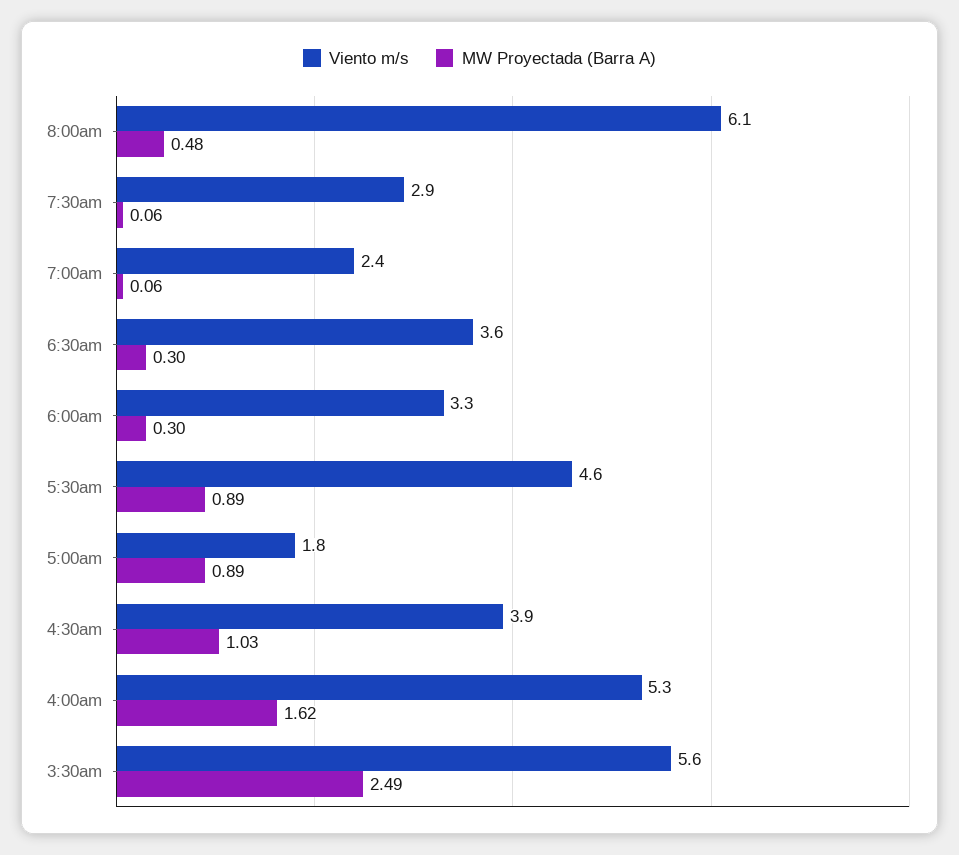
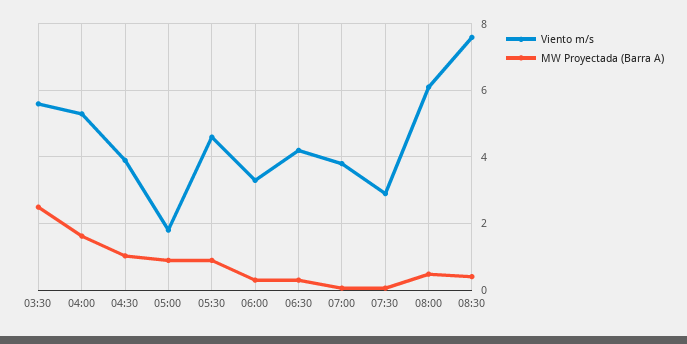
Viento m/s, 7:00am: 2.4 -> 3.8
Viento m/s, 6:30am: 3.6 -> 4.2
Viento m/s, 08:30: none -> 7.6
MW Proyectada (Barra A), 08:30: none -> 0.4

